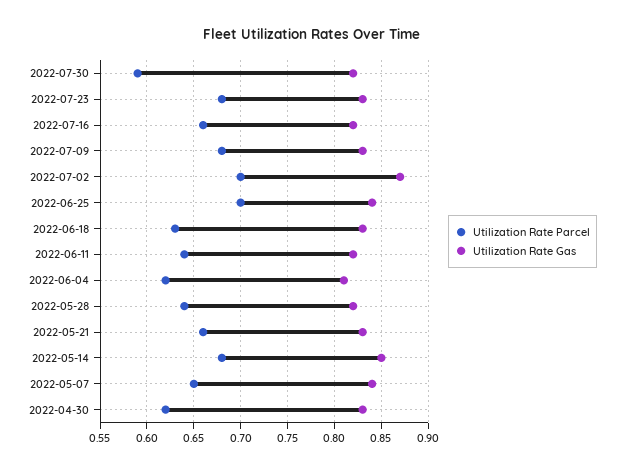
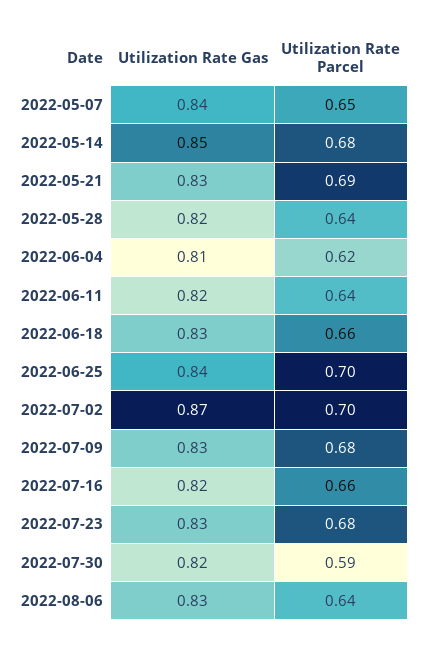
Utilization Rate Parcel, 2022-06-18: 0.63 -> 0.66
Utilization Rate Parcel, 2022-05-21: 0.66 -> 0.69
Utilization Rate Parcel, 2022-04-30: 0.62 -> none
Utilization Rate Gas, 2022-04-30: 0.83 -> none
Utilization Rate Gas, 2022-08-06: none -> 0.83
Utilization Rate Parcel, 2022-08-06: none -> 0.64

